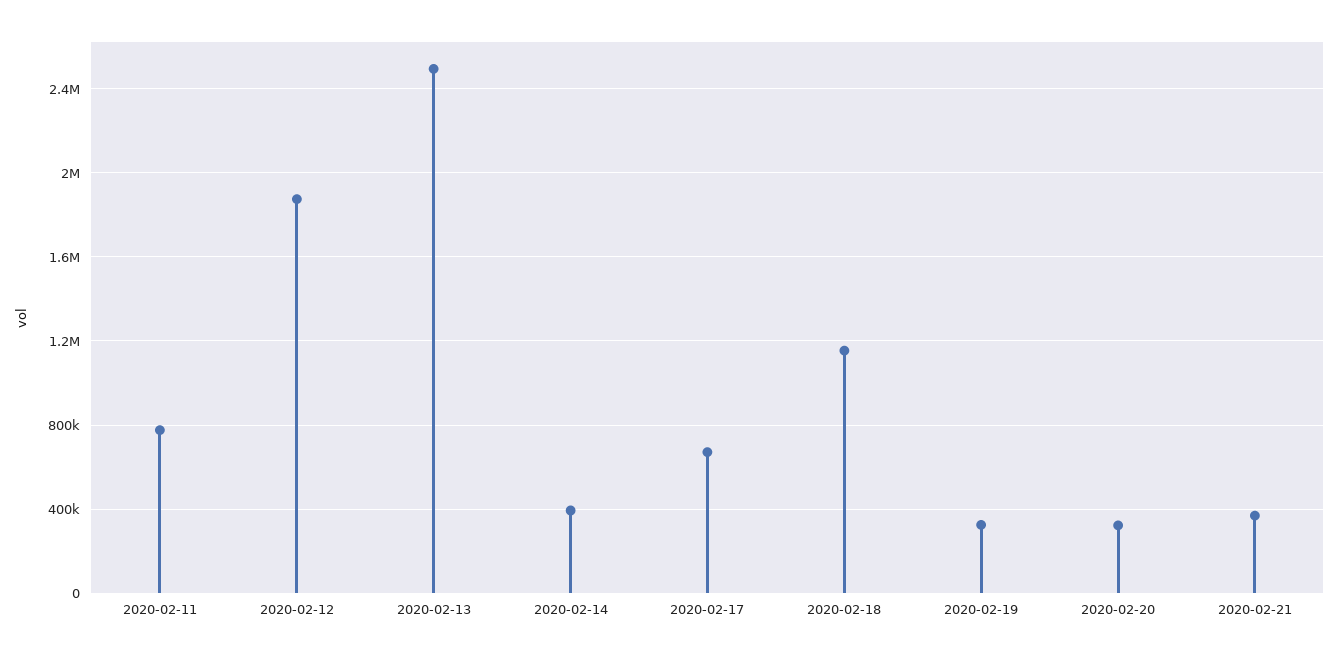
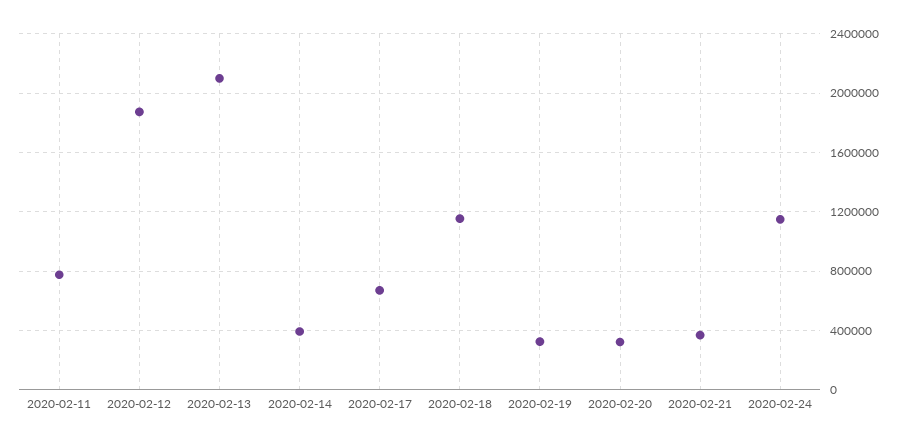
2020-02-13: 2500000 -> 2100000
2020-02-24: none -> 1150000

